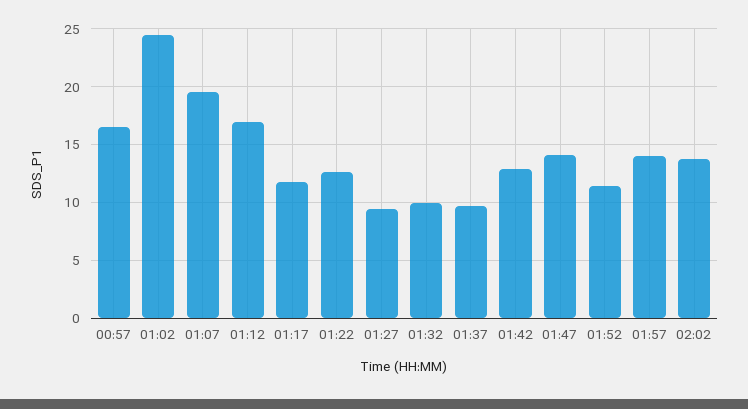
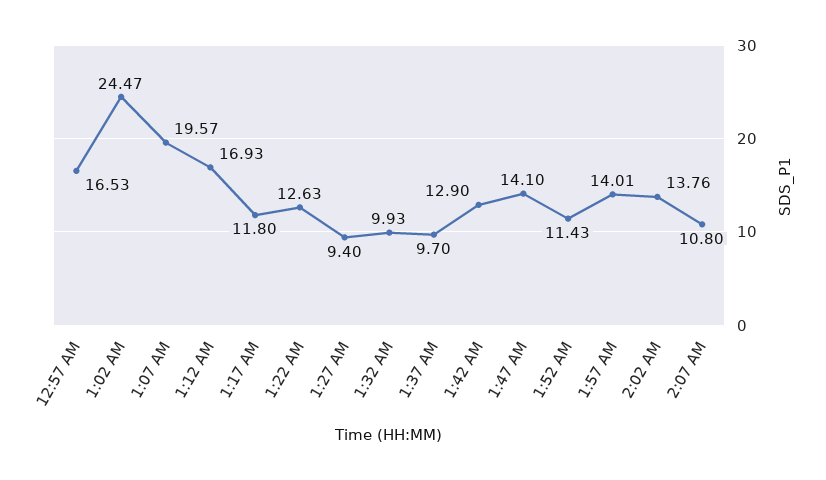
2:07 AM: none -> 10.8

